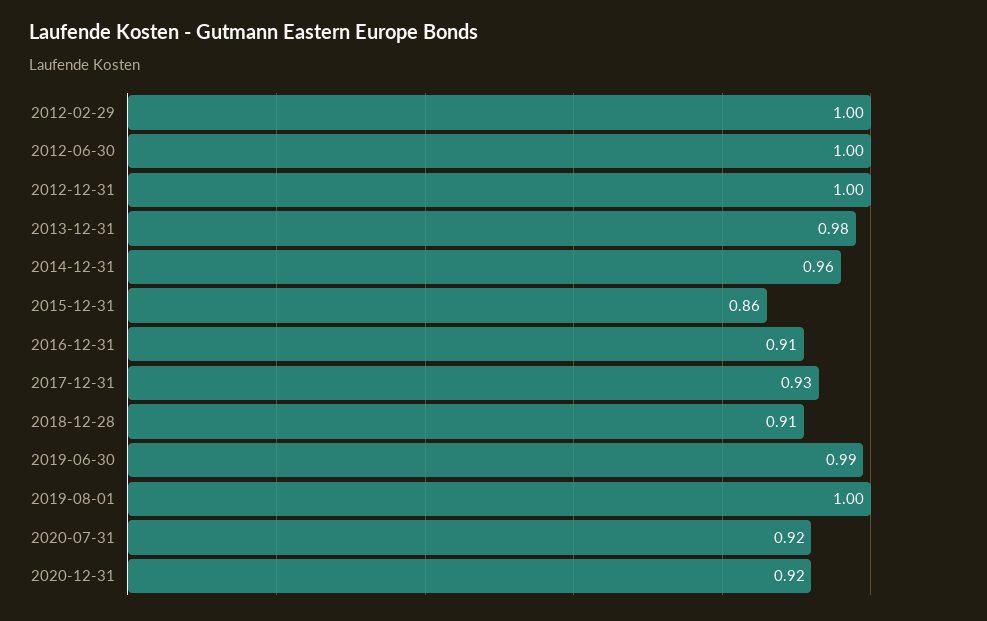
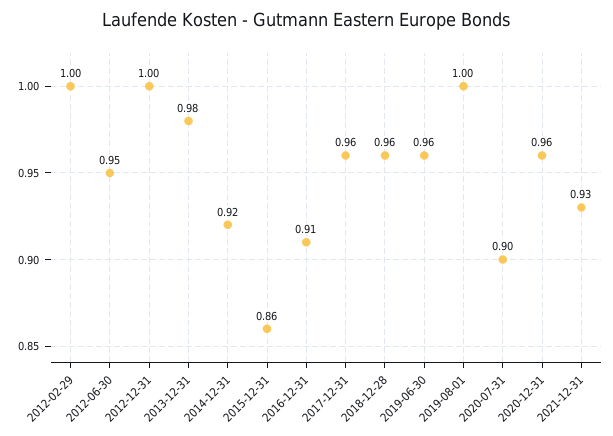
2012-06-30: 1 -> 0.95
2014-12-31: 0.96 -> 0.92
2017-12-31: 0.93 -> 0.96
2018-12-28: 0.91 -> 0.96
2019-06-30: 0.99 -> 0.96
2020-07-31: 0.92 -> 0.9
2020-12-31: 0.92 -> 0.96
2021-12-31: none -> 0.93

